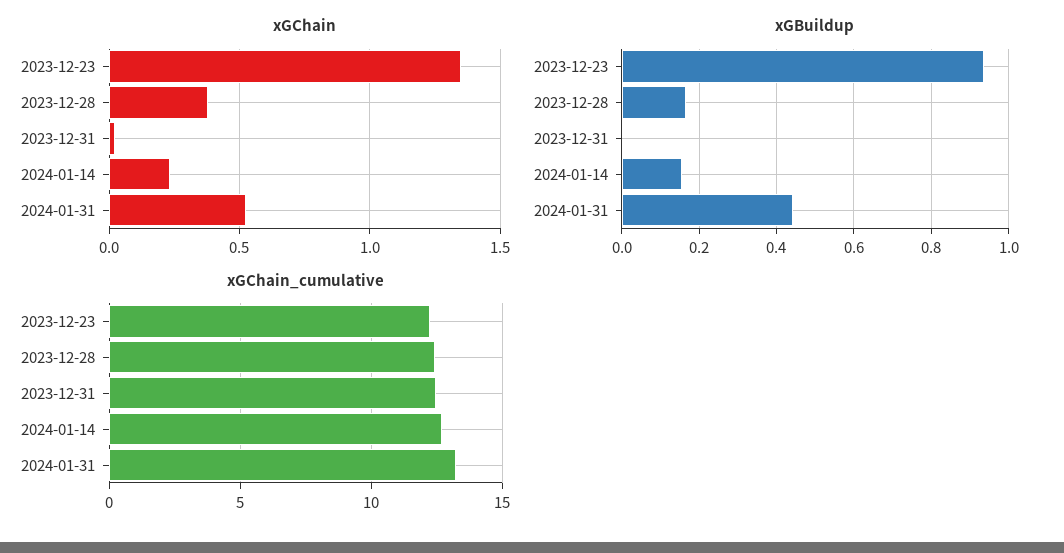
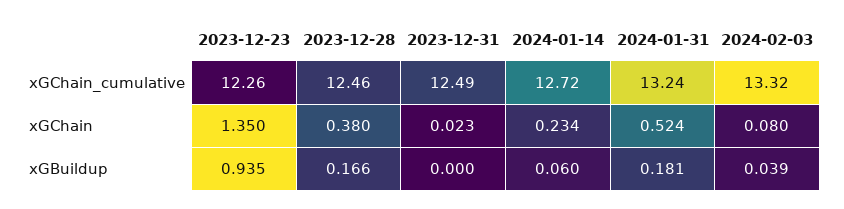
xGBuildup, 2024-01-14: 0.16 -> 0.06
xGBuildup, 2024-01-31: 0.44 -> 0.181
xGChain_cumulative, 2024-02-03: none -> 13.32
xGChain, 2024-02-03: none -> 0.08
xGBuildup, 2024-02-03: none -> 0.039

